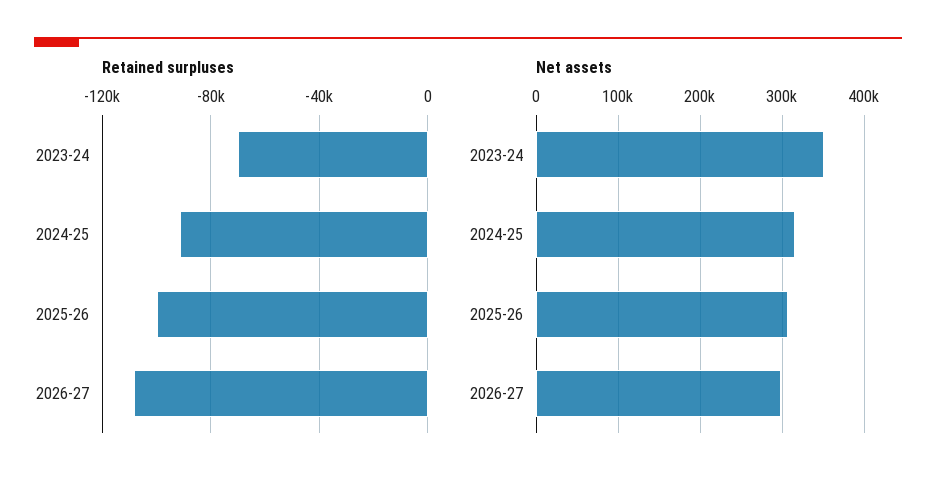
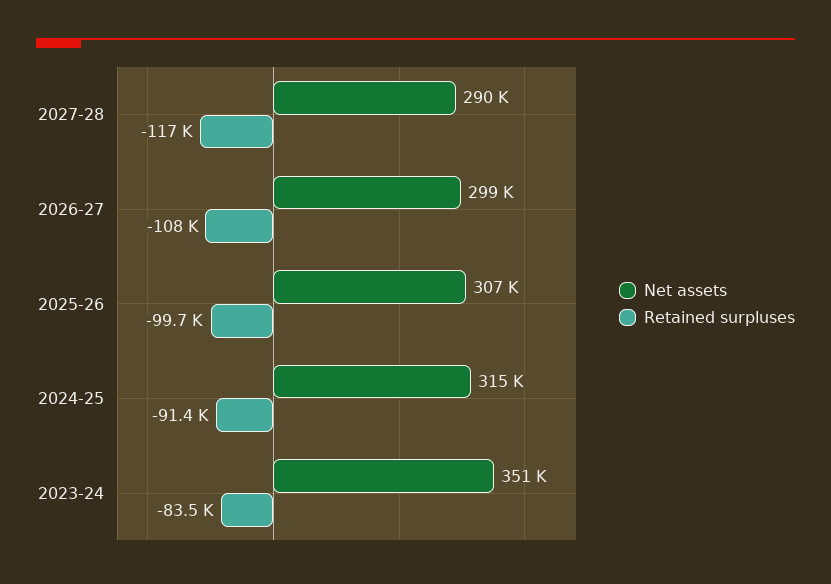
Retained surpluses, 2023-24: -70000 -> -83500
Net assets, 2027-28: none -> 290000
Retained surpluses, 2027-28: none -> -117000

